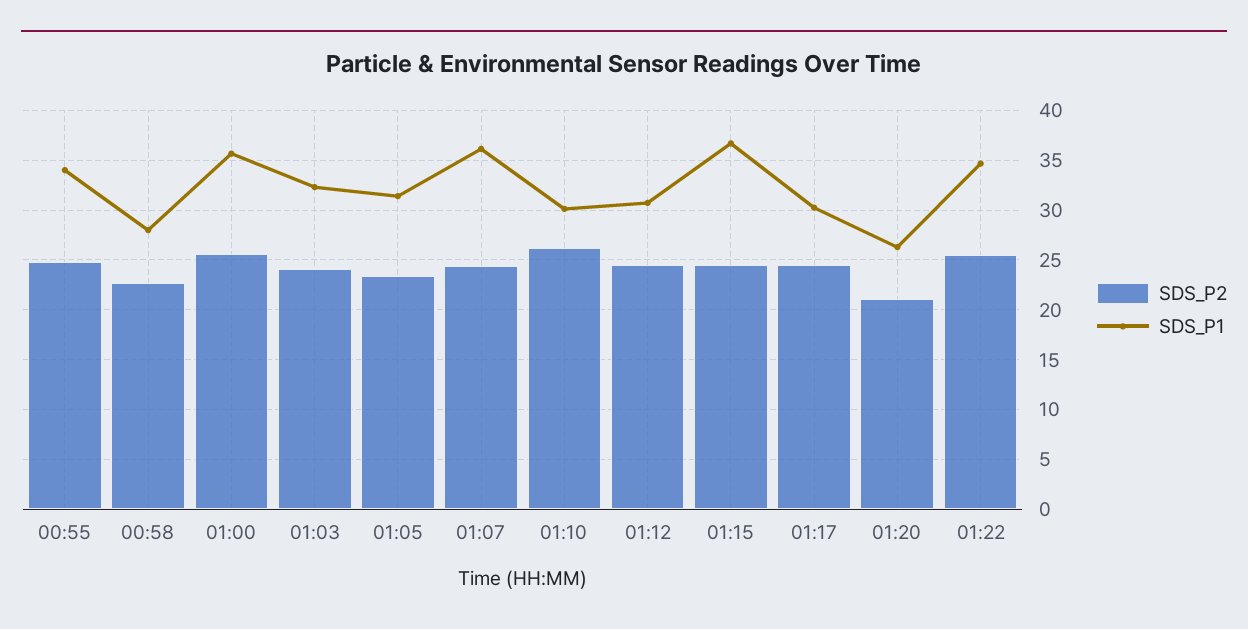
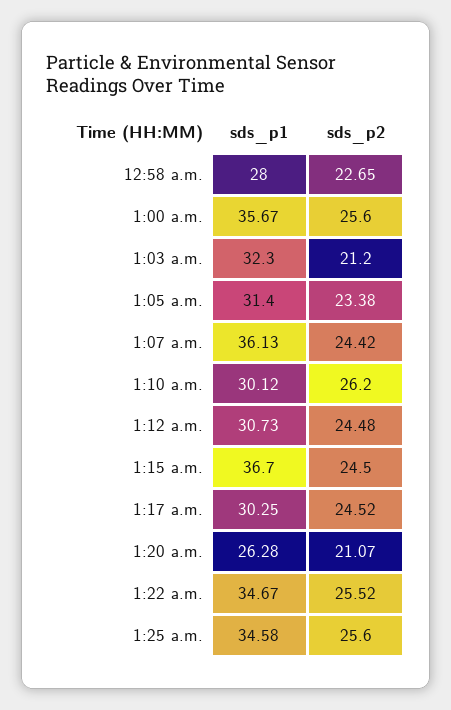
SDS_P2, 00:55: 25 -> none
SDS_P1, 00:55: 34 -> none
SDS_P2, 01:03: 24 -> 21.2
SDS_P1, 1:25 a.m.: none -> 34.58
SDS_P2, 1:25 a.m.: none -> 25.6

